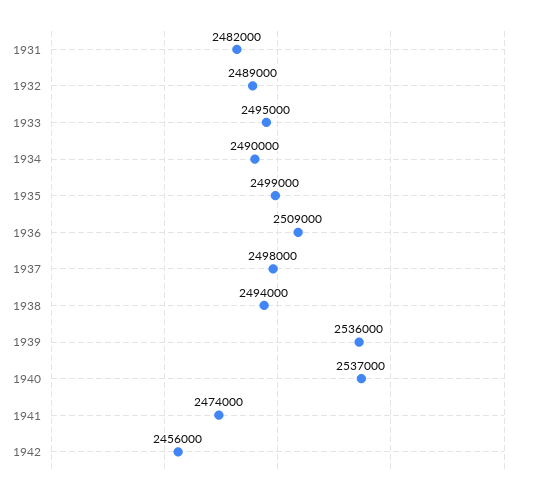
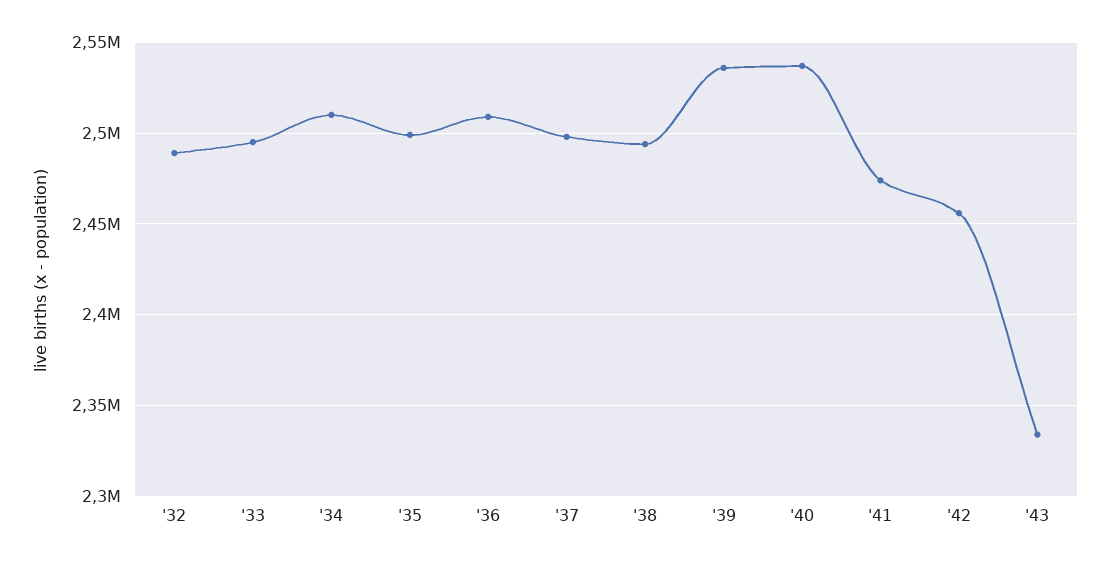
1931: 2482000 -> none
1934: 2490000 -> 2510000
'43: none -> 2335000

